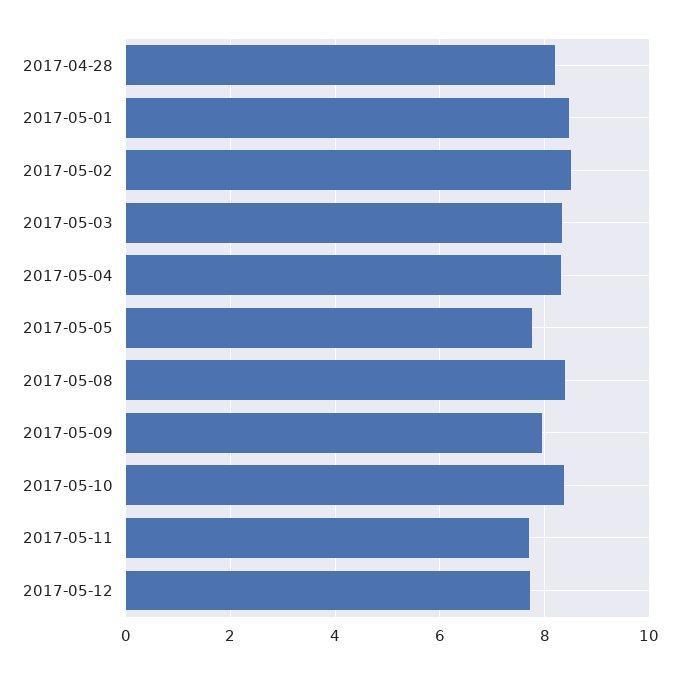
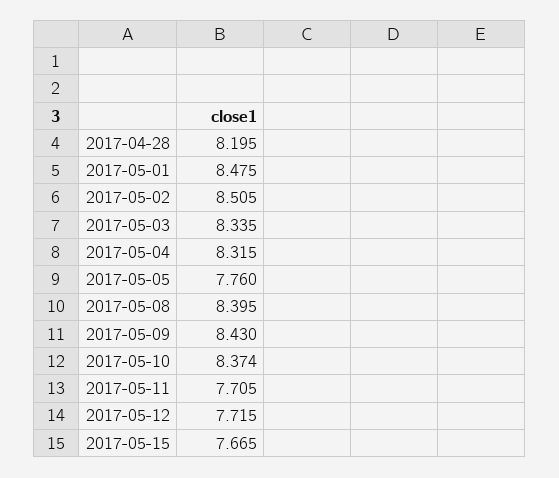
2017-05-09: 8 -> 8.43
2017-05-15: none -> 7.665

